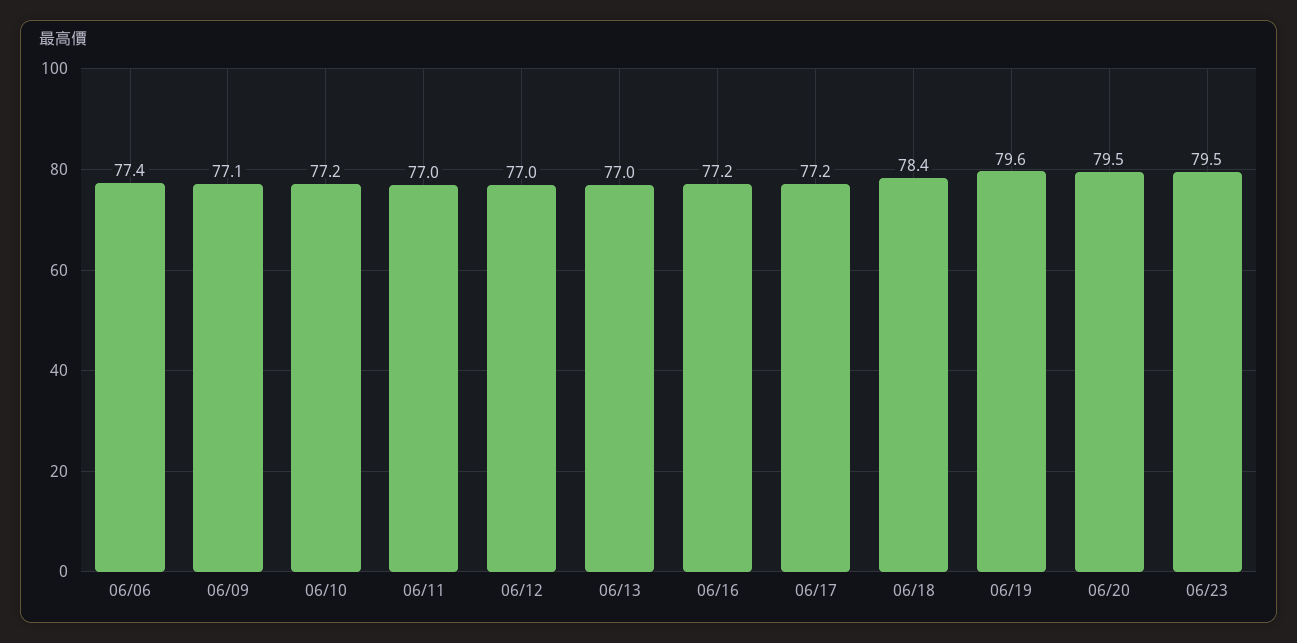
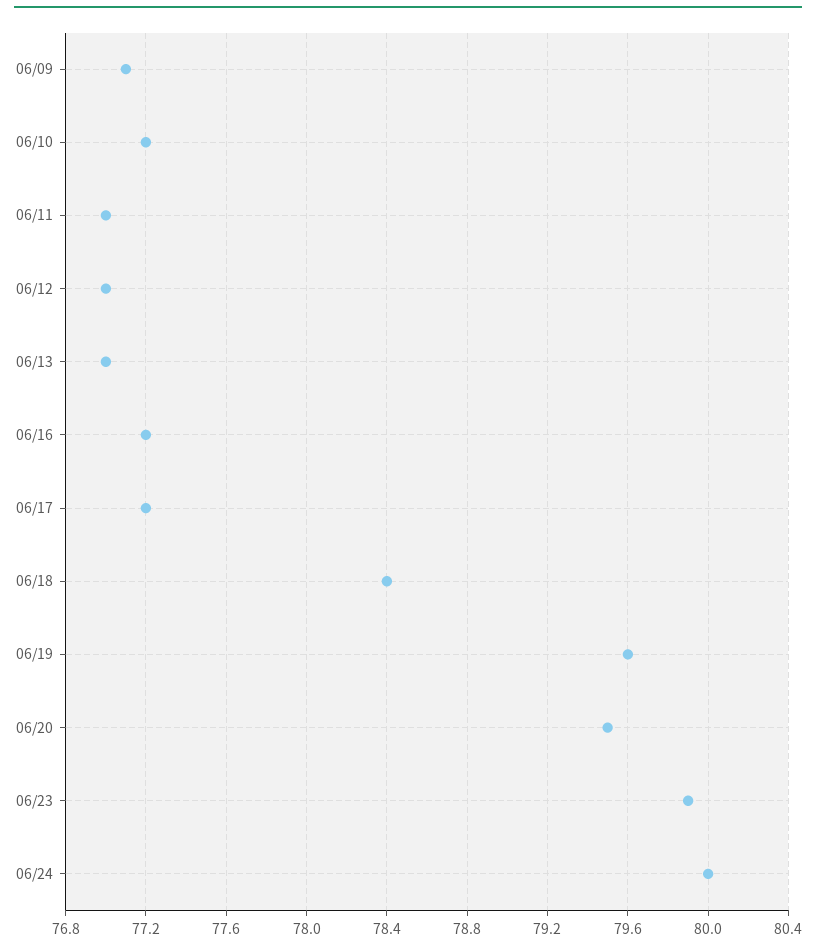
06/06: 77.4 -> none
06/23: 79.5 -> 79.9
06/24: none -> 80

